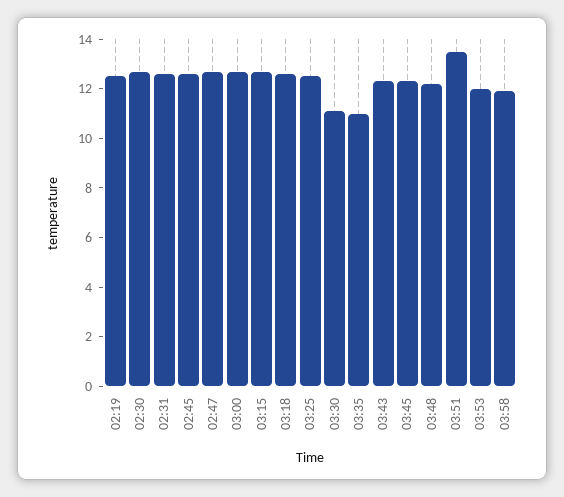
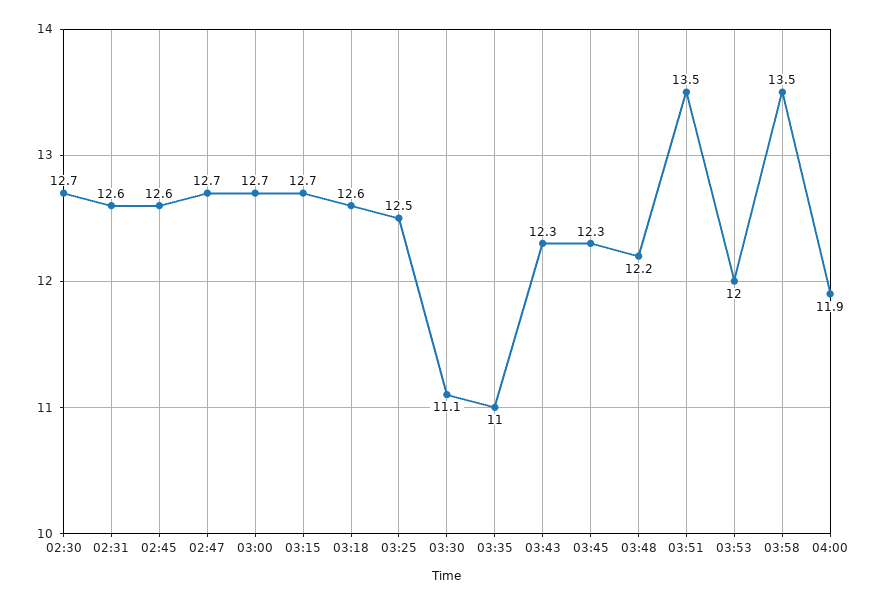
02:19: 12.5 -> none
03:58: 12 -> 13.5
04:00: none -> 11.9

